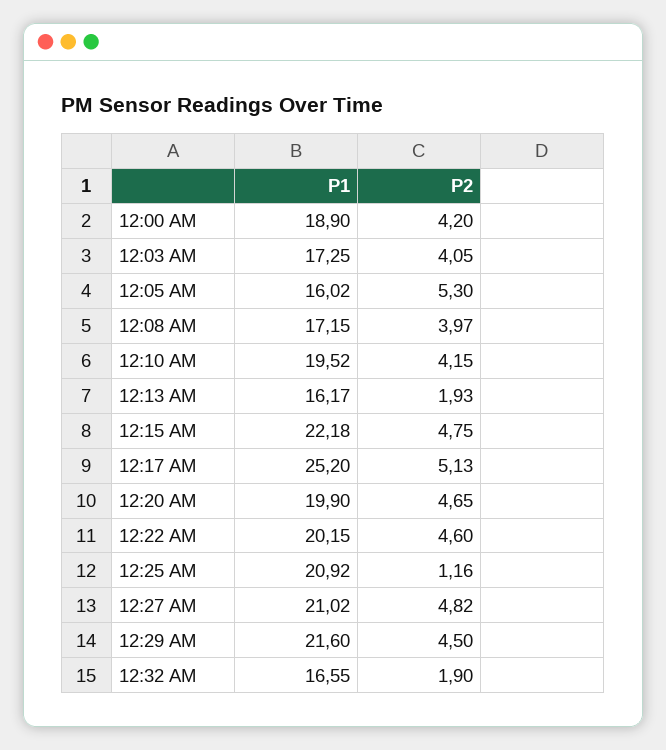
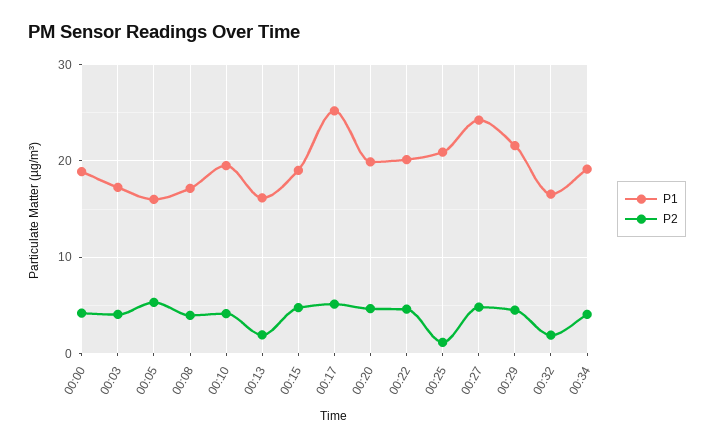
P1, 12:15 AM: 22.18 -> 19
P1, 12:27 AM: 21.02 -> 24
P1, 00:34: none -> 19
P2, 00:34: none -> 4

